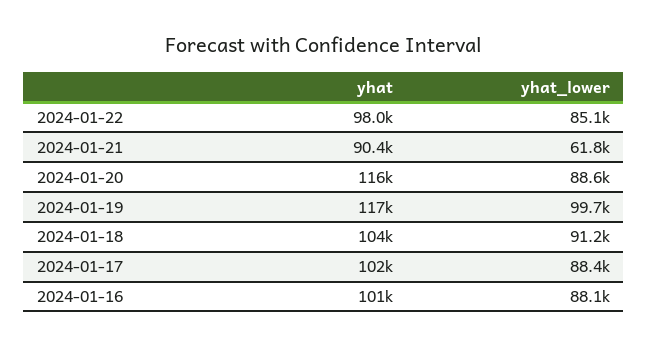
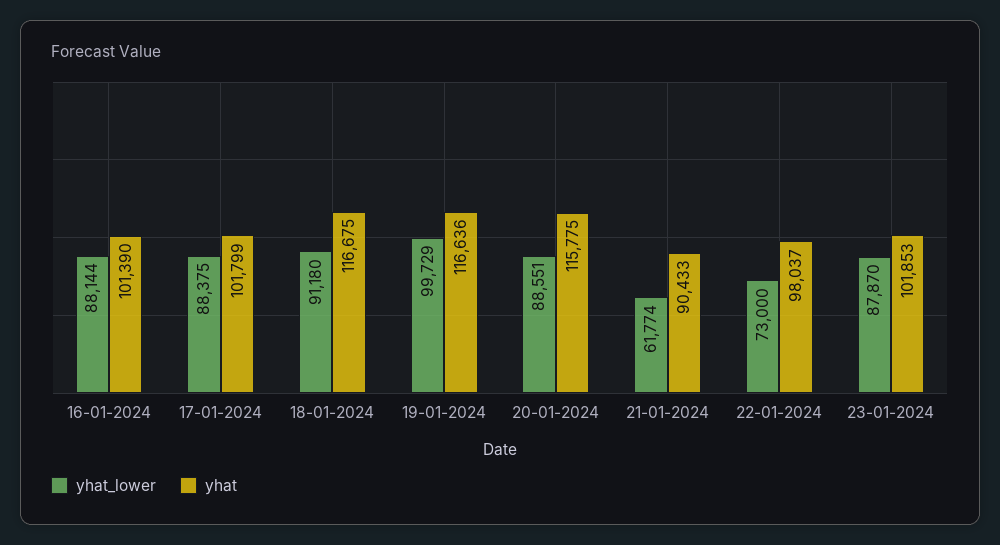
yhat_lower, 2024-01-22: 85100 -> 73000
yhat, 2024-01-18: 104000 -> 116675
yhat_lower, 23-01-2024: none -> 87870
yhat, 23-01-2024: none -> 101853

